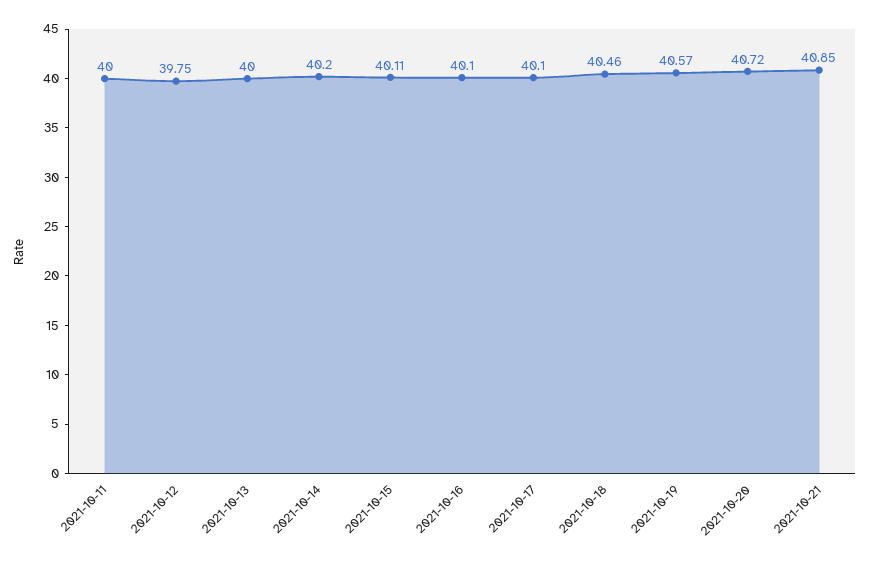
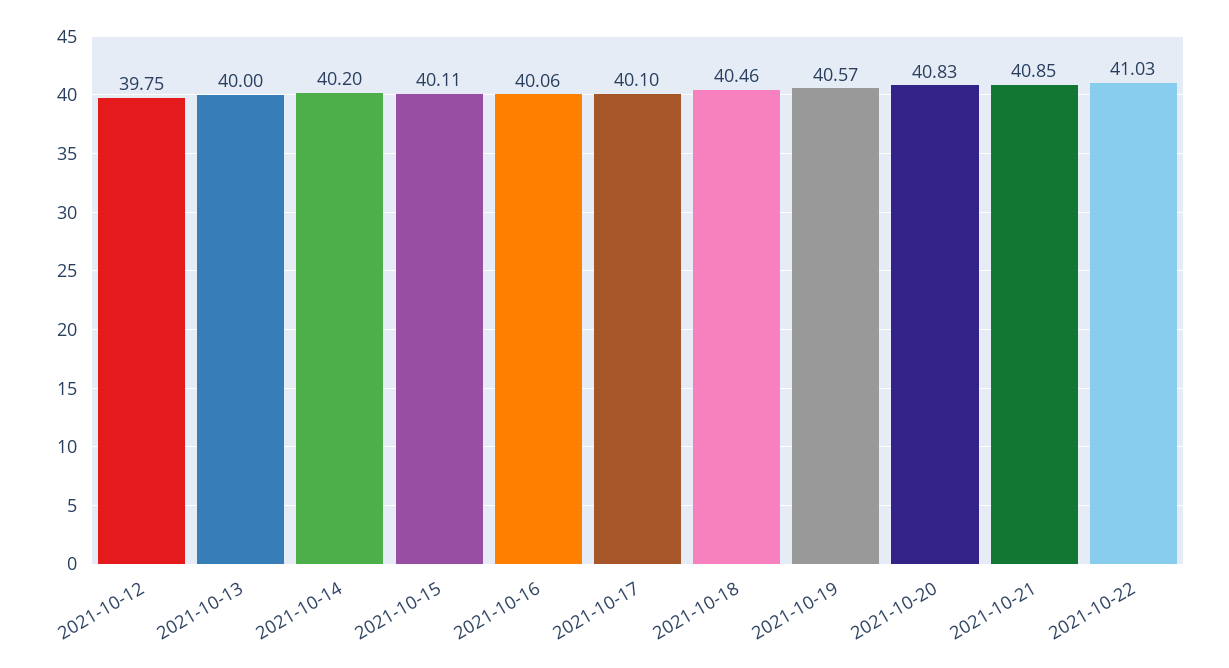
2021-10-11: 40 -> none
2021-10-16: 40.1 -> 40.06
2021-10-20: 40.72 -> 40.83
2021-10-22: none -> 41.03

